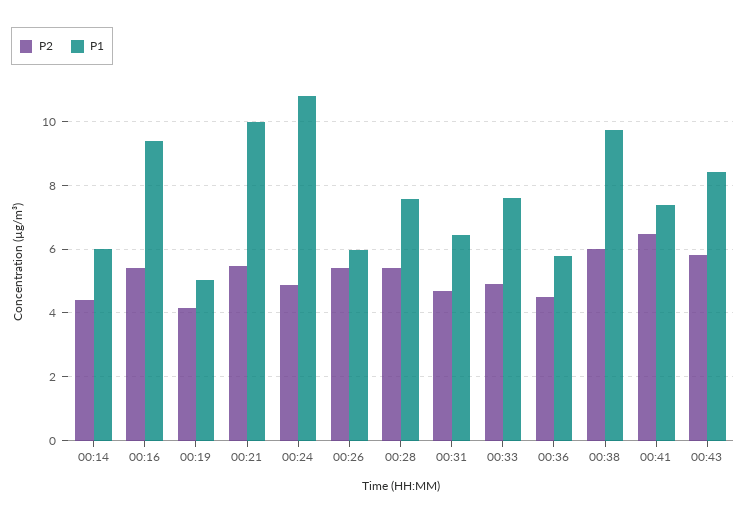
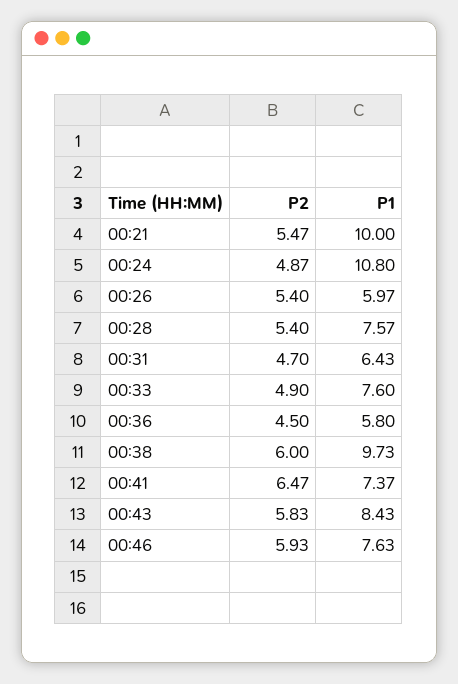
P2, 00:14: 4.4 -> none
P1, 00:14: 6 -> none
P2, 00:16: 5.4 -> none
P1, 00:16: 9.4 -> none
P2, 00:19: 4.2 -> none
P1, 00:19: 5 -> none
P2, 00:46: none -> 5.93
P1, 00:46: none -> 7.63

